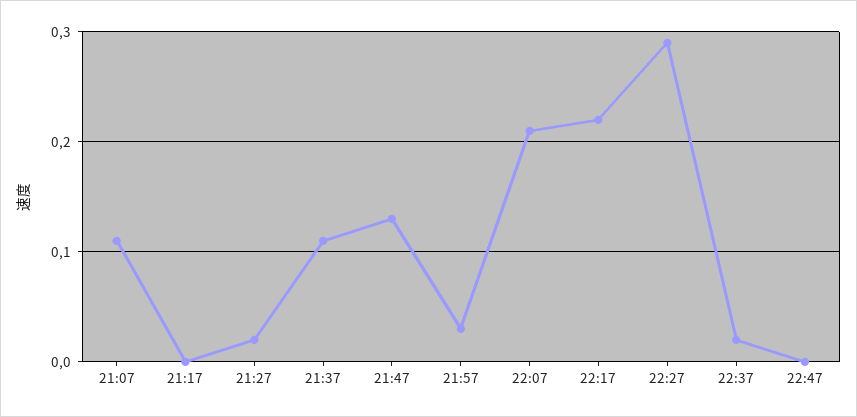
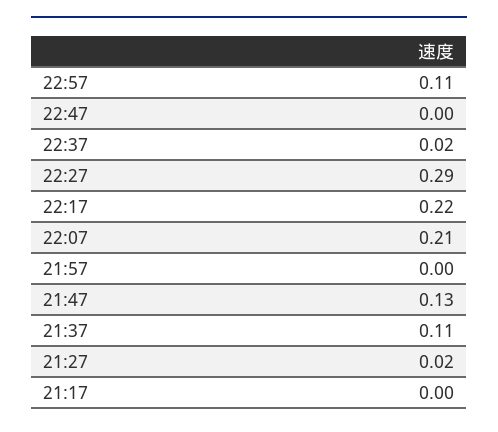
21:07: 0.11 -> none
21:57: 0.03 -> 0
22:57: none -> 0.11

